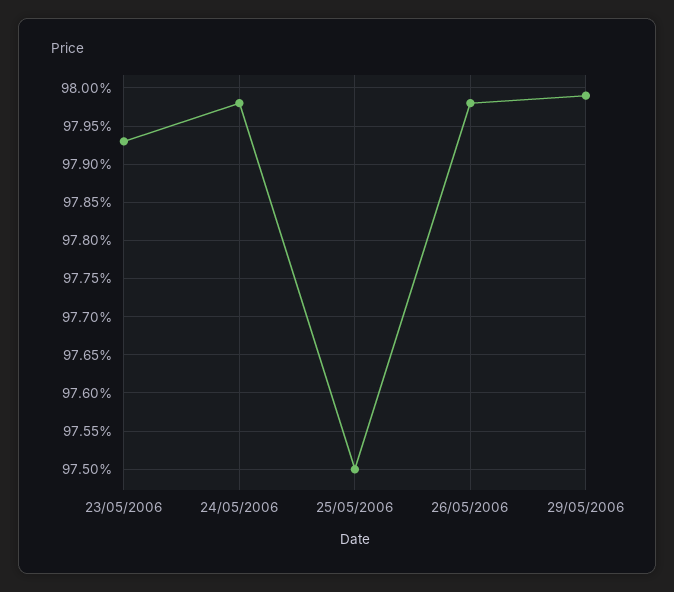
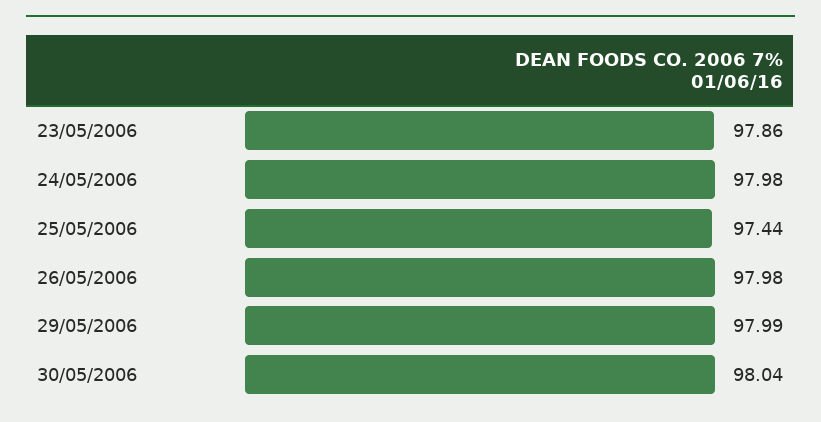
23/05/2006: 97.93 -> 97.86
25/05/2006: 97.5 -> 97.44
30/05/2006: none -> 98.04

